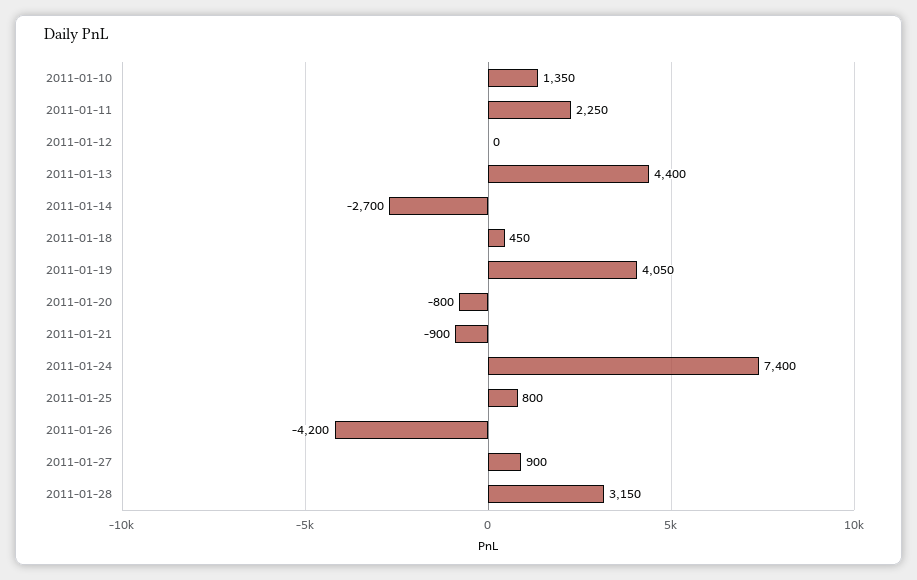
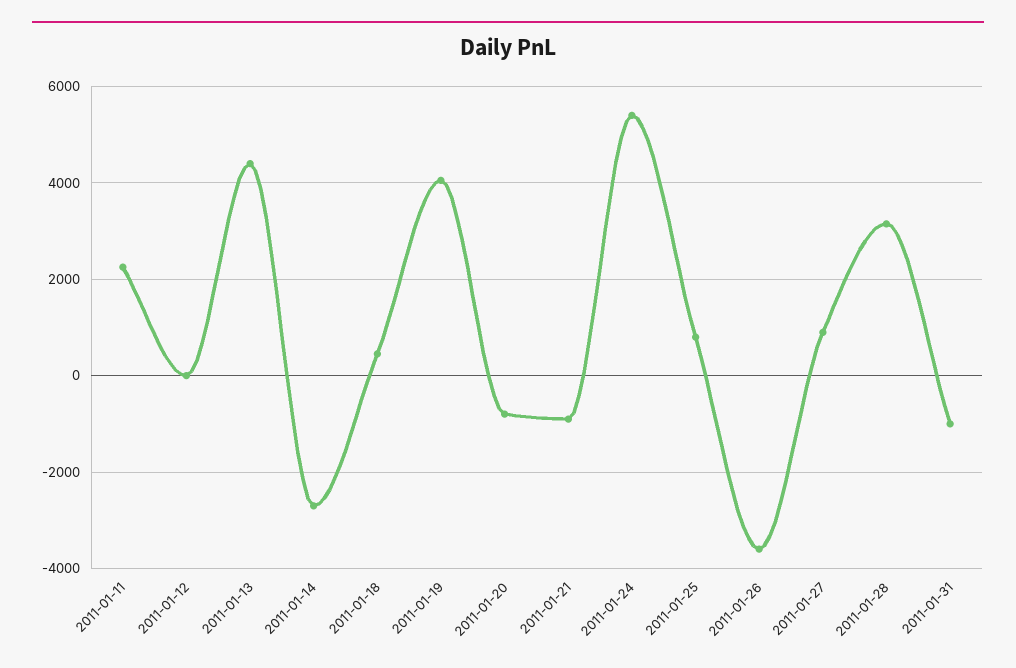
2011-01-10: 1350 -> none
2011-01-24: 7400 -> 5400
2011-01-26: -4200 -> -3600
2011-01-31: none -> -1000

